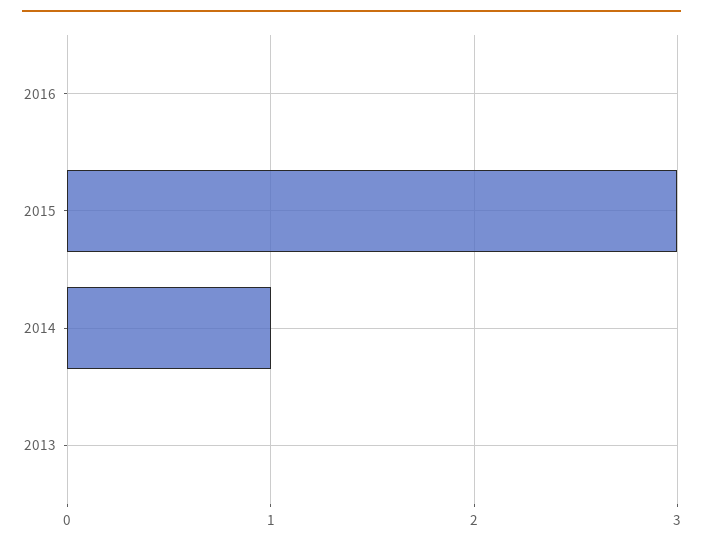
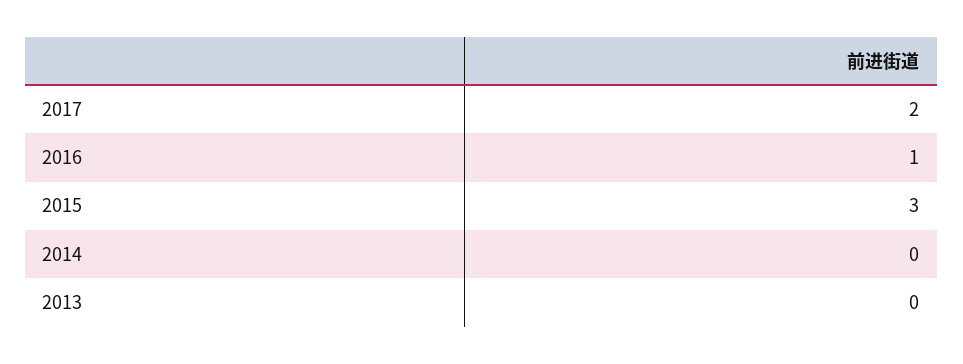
2016: 0 -> 1
2014: 1 -> 0
2017: none -> 2

